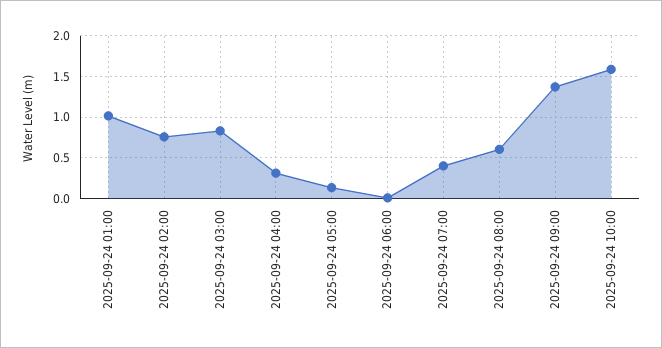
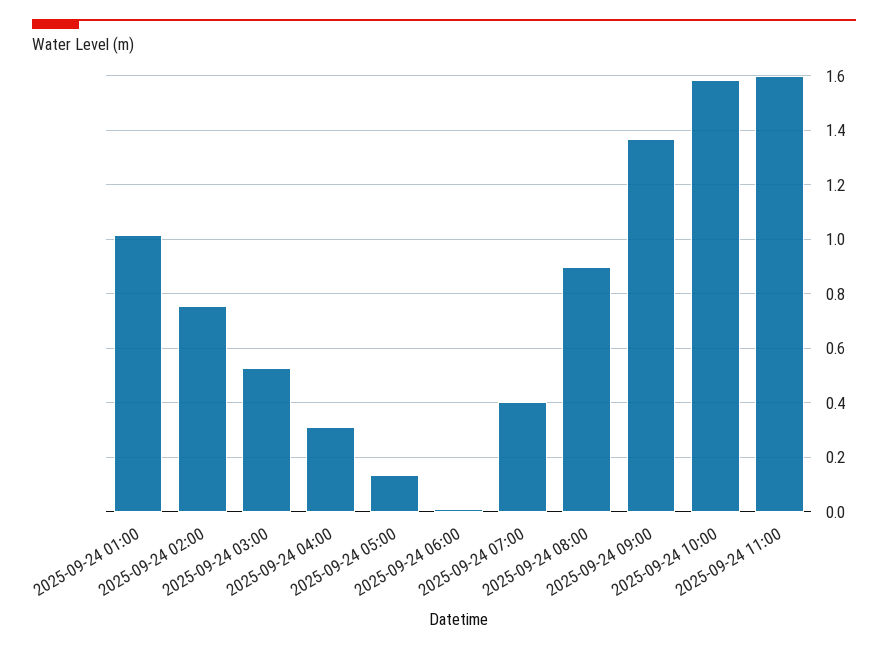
2025-09-24 03:00: 0.8 -> 0.525
2025-09-24 08:00: 0.6 -> 0.9
2025-09-24 11:00: none -> 1.6

